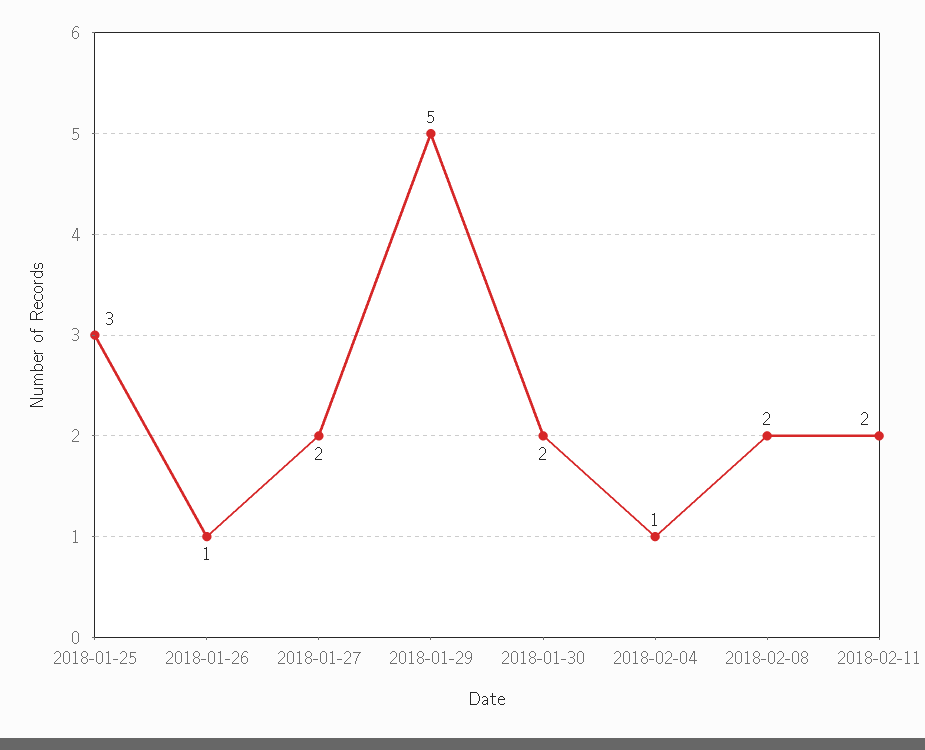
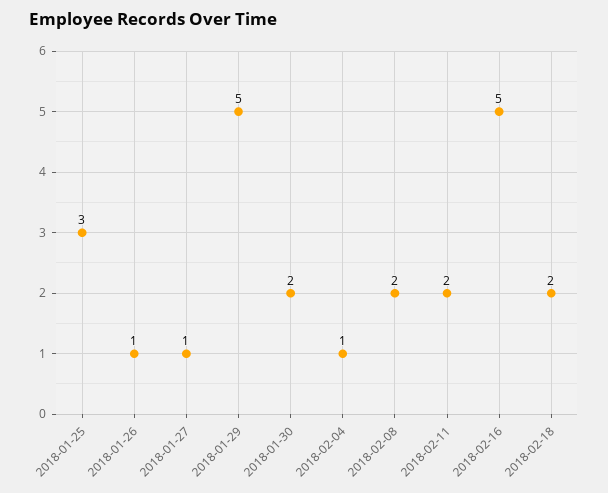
2018-01-27: 2 -> 1
2018-02-16: none -> 5
2018-02-18: none -> 2

